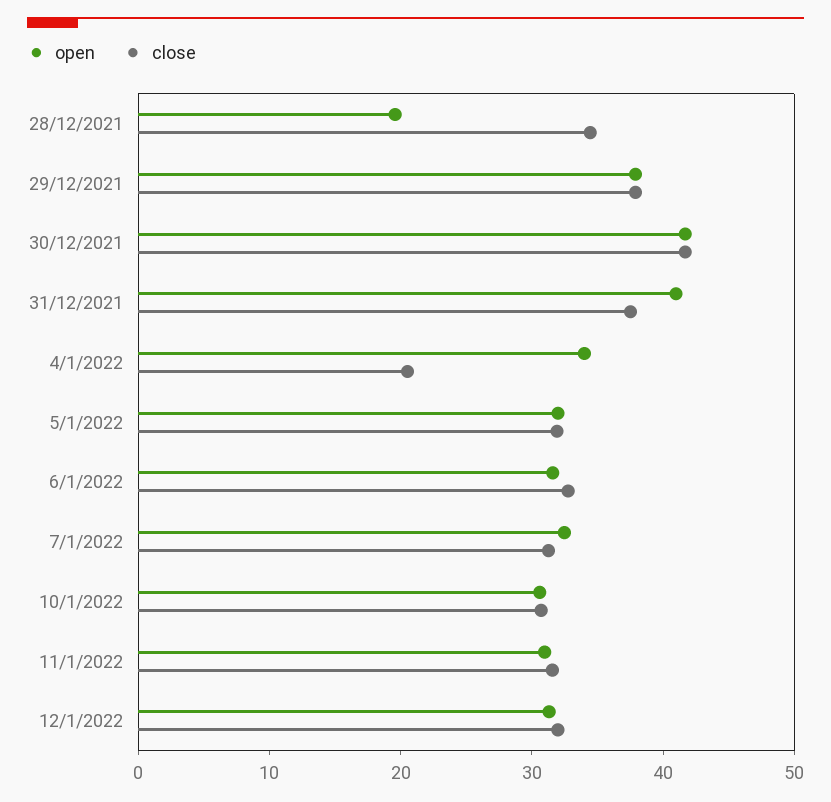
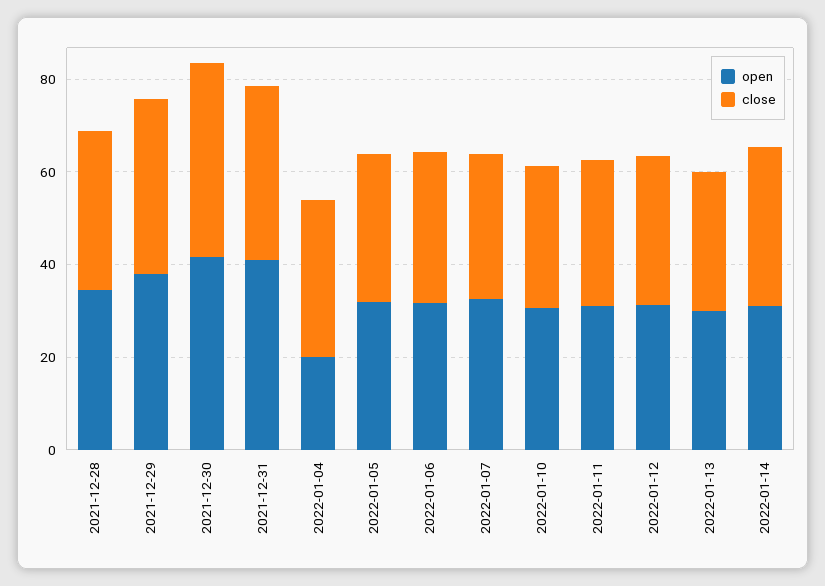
open, 28/12/2021: 20 -> 35
open, 4/1/2022: 34 -> 20
close, 4/1/2022: 20 -> 35
open, 2022-01-13: none -> 30
close, 2022-01-13: none -> 30
open, 2022-01-14: none -> 30
close, 2022-01-14: none -> 35

